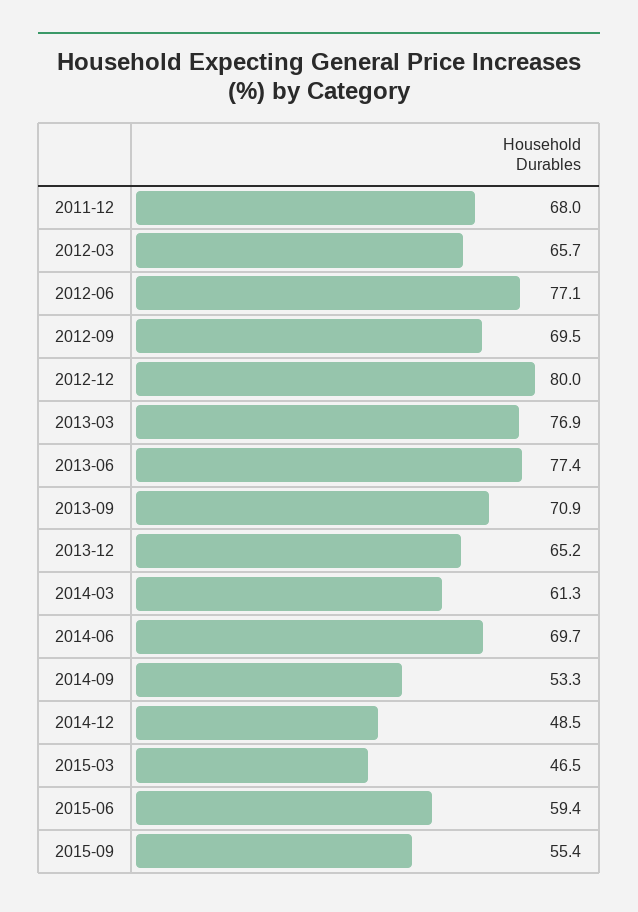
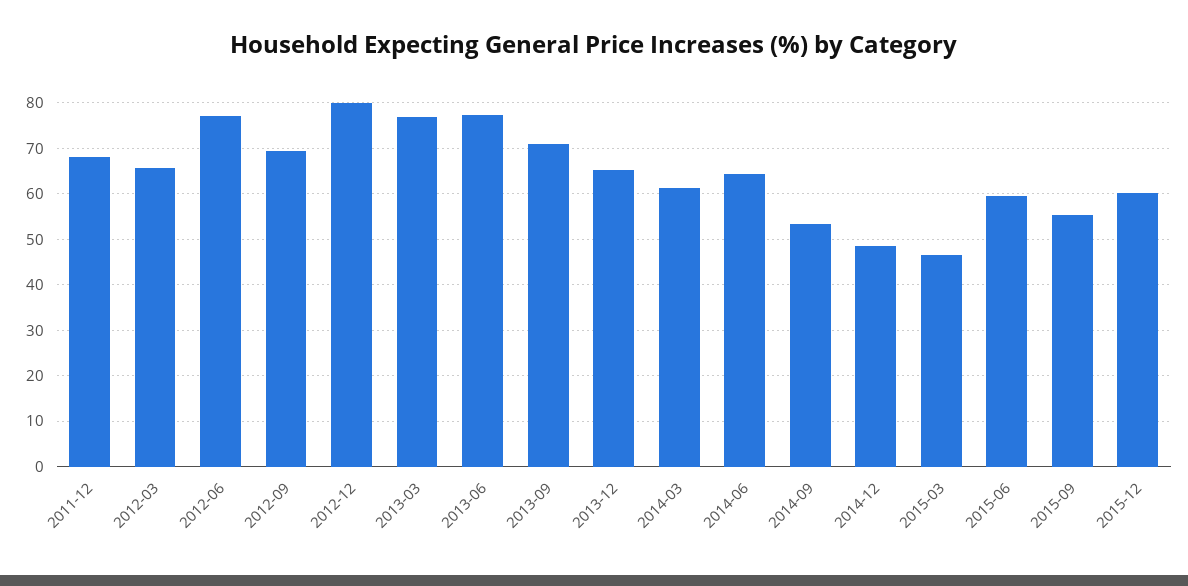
2014-06: 69.7 -> 64
2015-12: none -> 60

